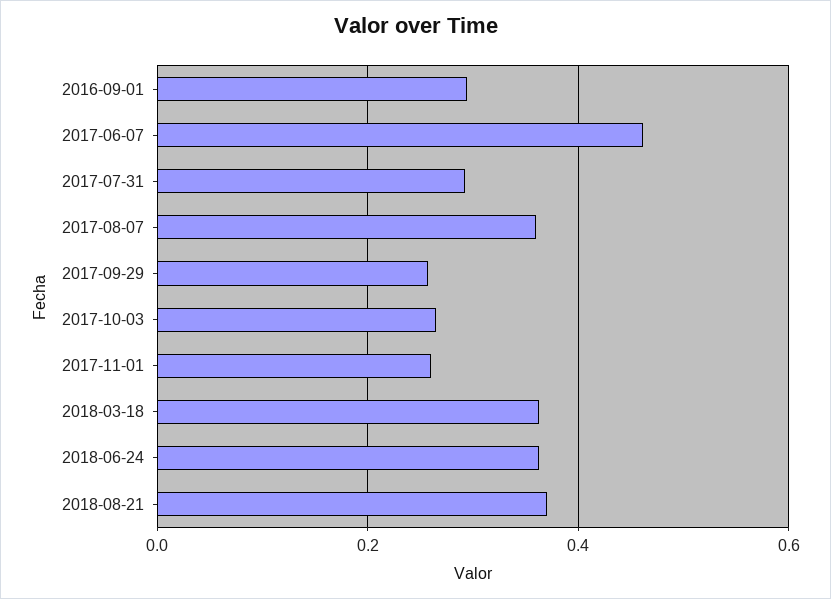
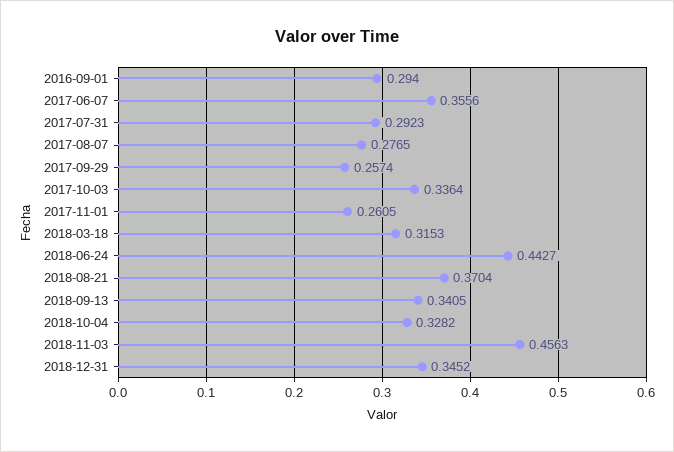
2017-06-07: 0.46 -> 0.3556
2017-08-07: 0.36 -> 0.2765
2017-10-03: 0.26 -> 0.3364
2018-03-18: 0.36 -> 0.3153
2018-06-24: 0.36 -> 0.4427
2018-09-13: none -> 0.3405
2018-10-04: none -> 0.3282
2018-11-03: none -> 0.4563
2018-12-31: none -> 0.3452

